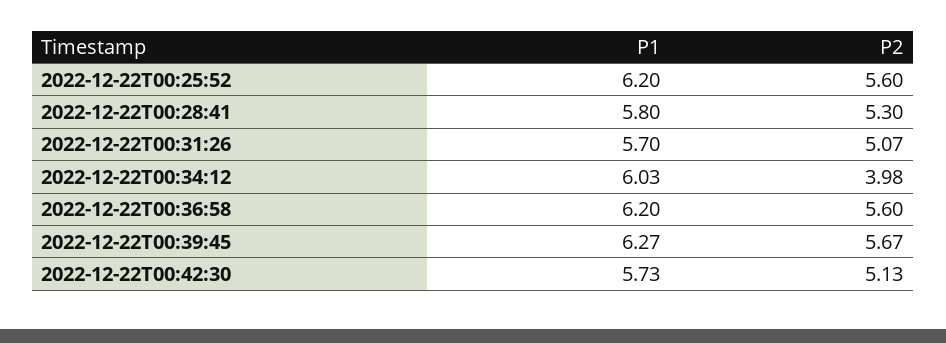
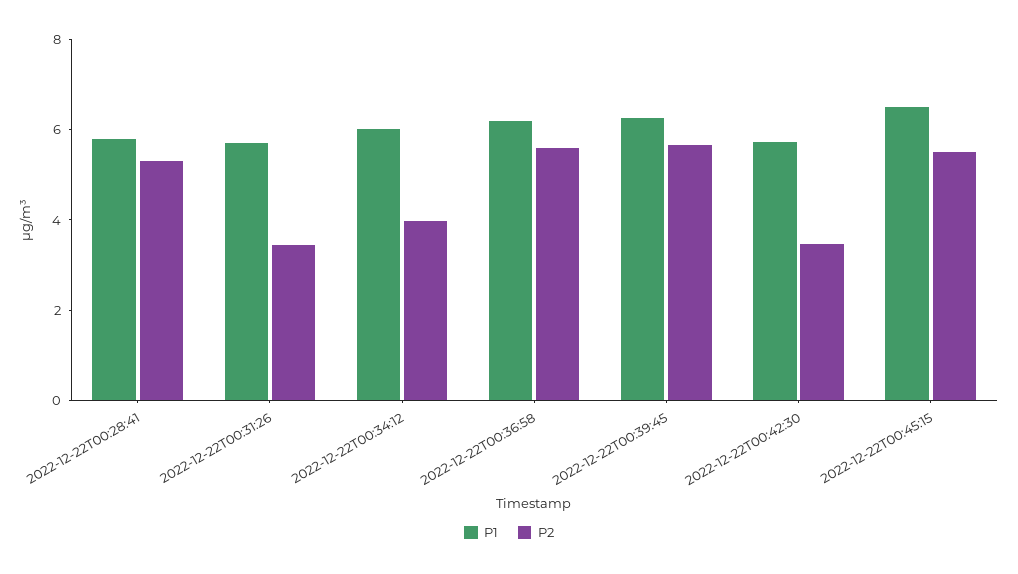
P1, 2022-12-22T00:25:52: 6.2 -> none
P2, 2022-12-22T00:25:52: 5.6 -> none
P2, 2022-12-22T00:31:26: 5.07 -> 3.5
P2, 2022-12-22T00:42:30: 5.13 -> 3.5
P1, 2022-12-22T00:45:15: none -> 6.5
P2, 2022-12-22T00:45:15: none -> 5.5

